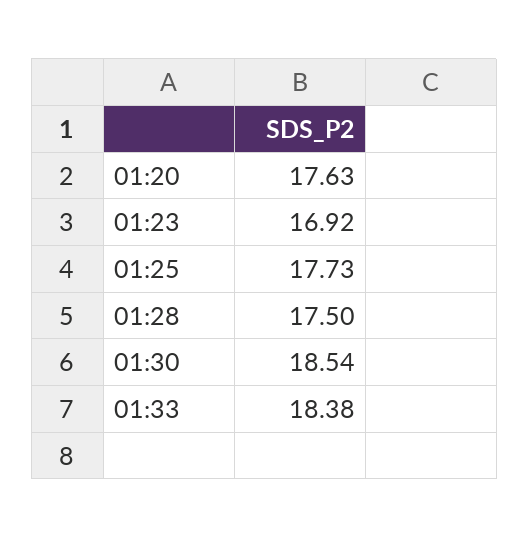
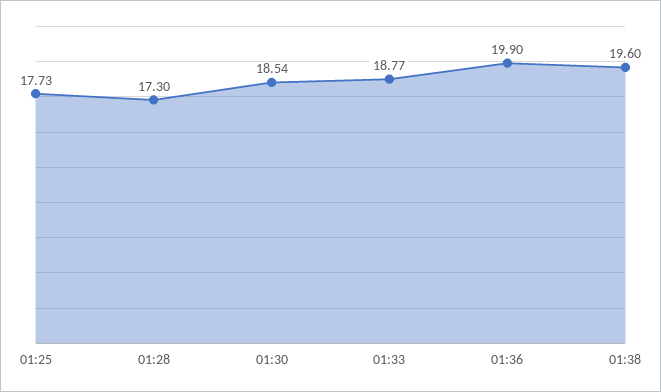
01:20: 17.63 -> none
01:23: 16.92 -> none
01:28: 17.5 -> 17.3
01:33: 18.38 -> 18.77
01:36: none -> 19.9
01:38: none -> 19.6

